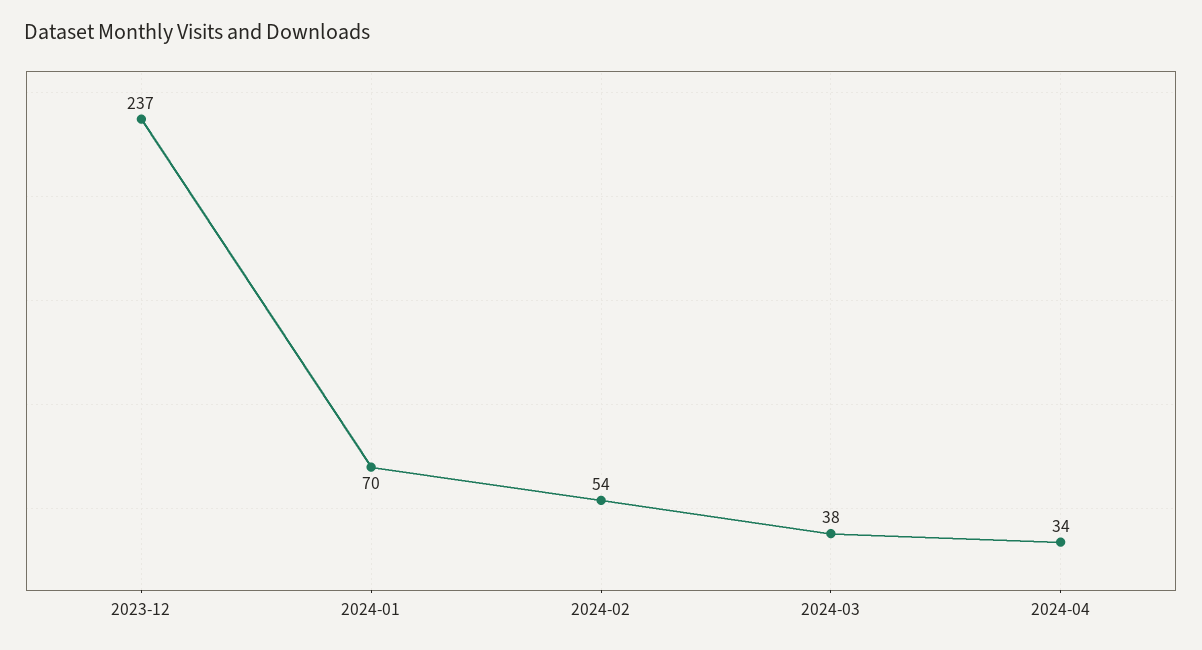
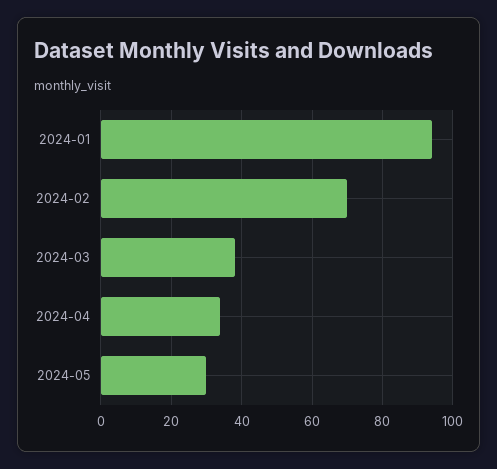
2023-12: 237 -> none
2024-01: 70 -> 95
2024-02: 54 -> 70
2024-05: none -> 30

